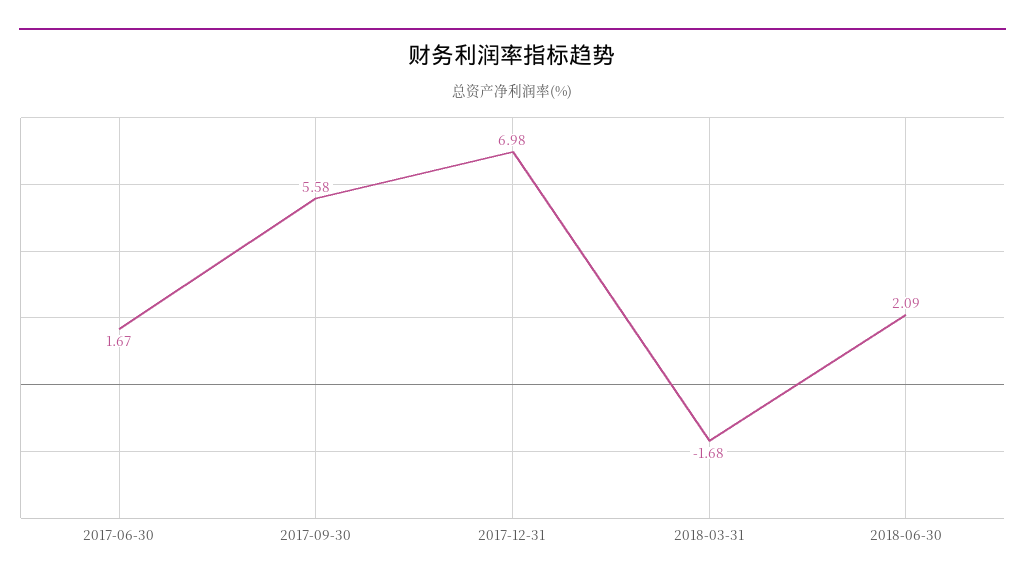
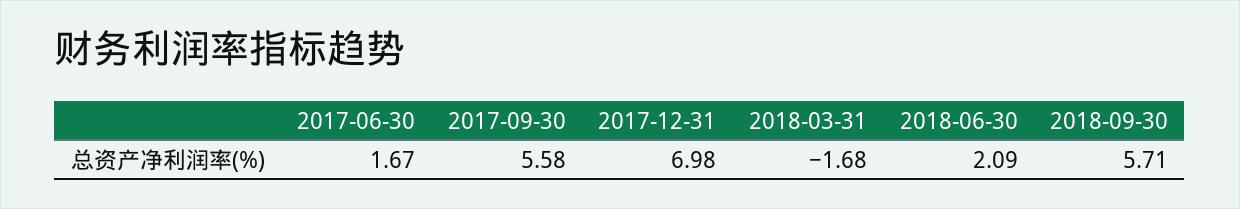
2018-09-30: none -> 5.71

